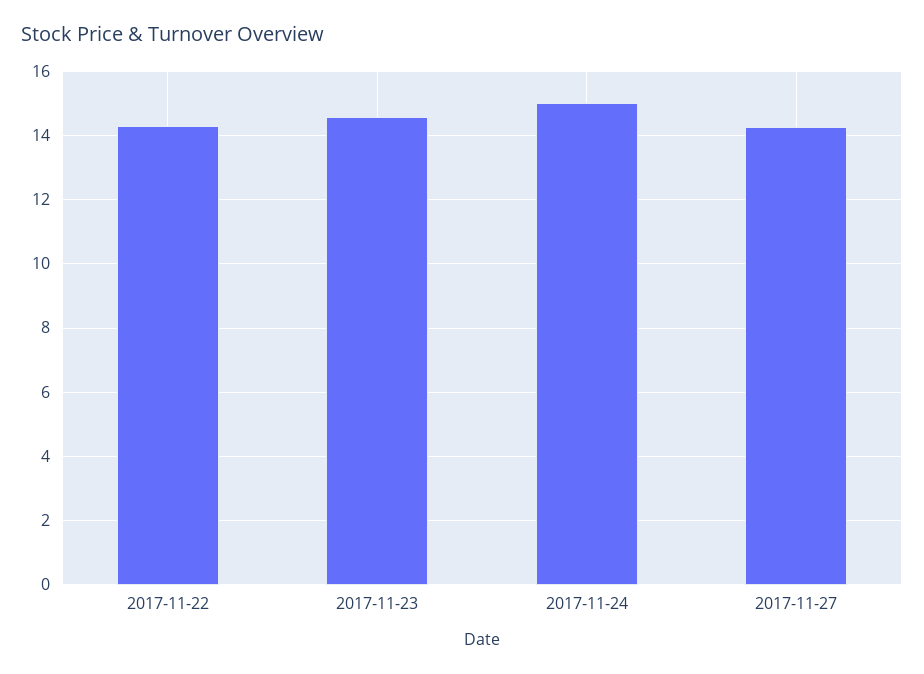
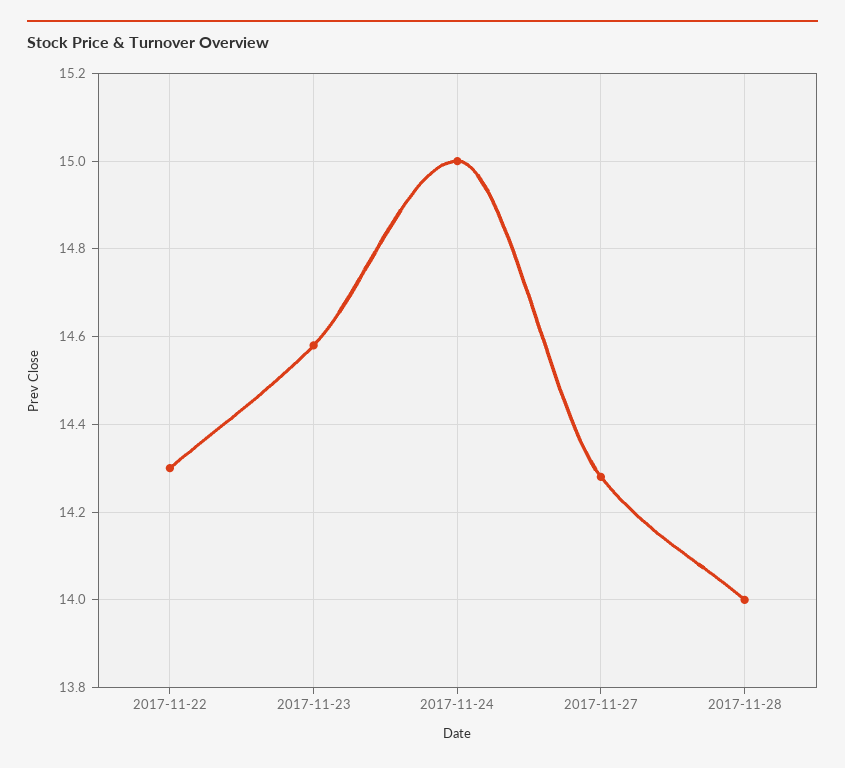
2017-11-28: none -> 14

